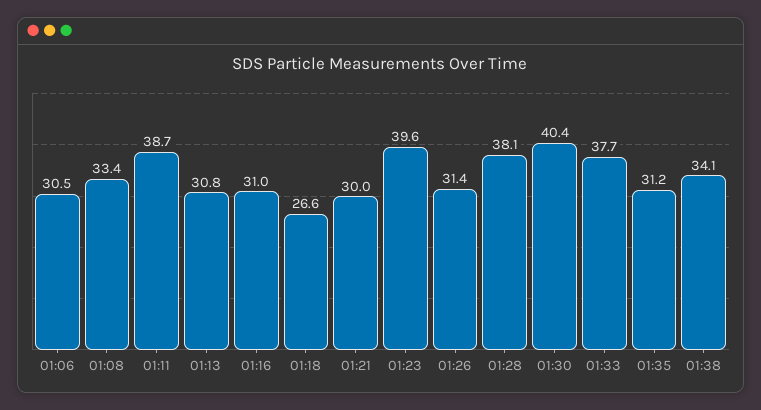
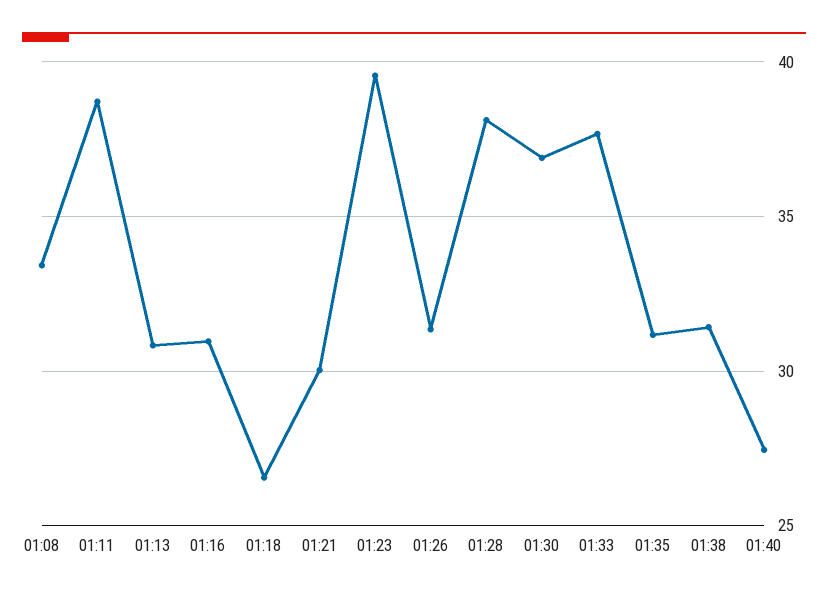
01:06: 30.5 -> none
01:30: 40.4 -> 37
01:38: 34.1 -> 31.5
01:40: none -> 27.5

